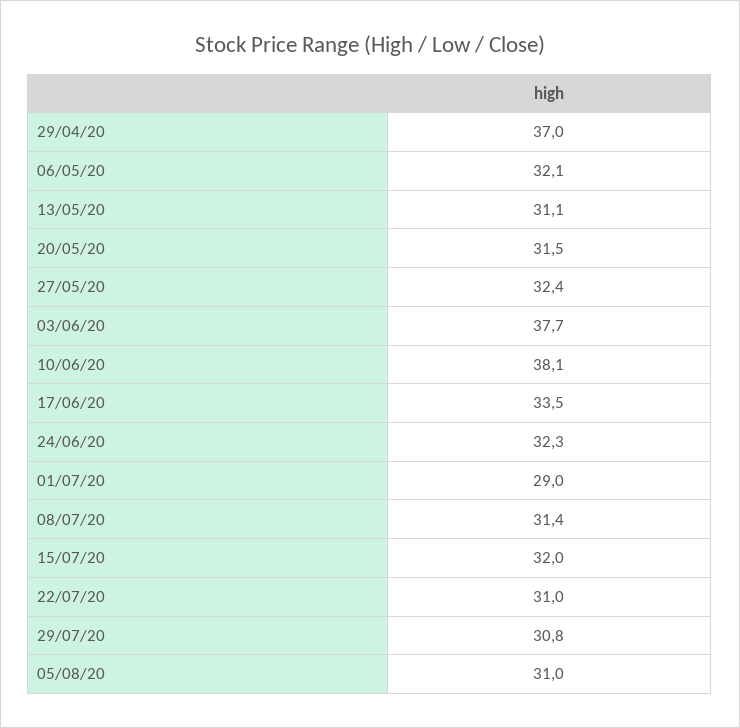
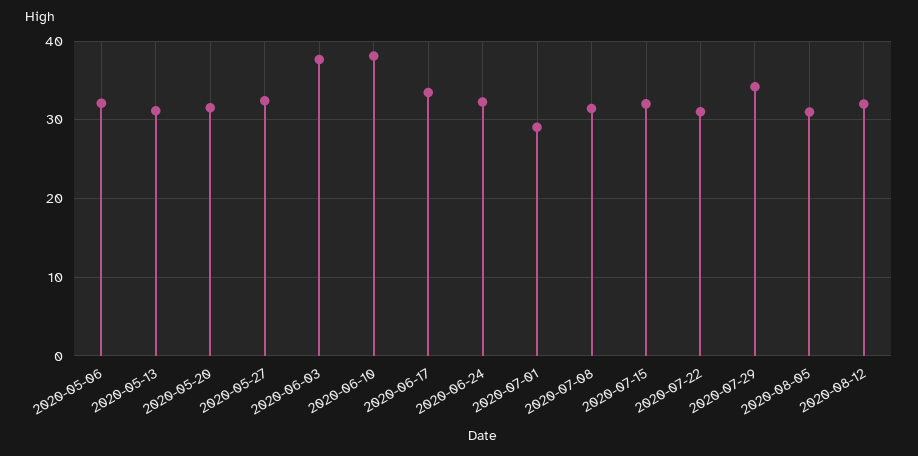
29/04/20: 37 -> none
29/07/20: 30.8 -> 34
2020-08-12: none -> 32

